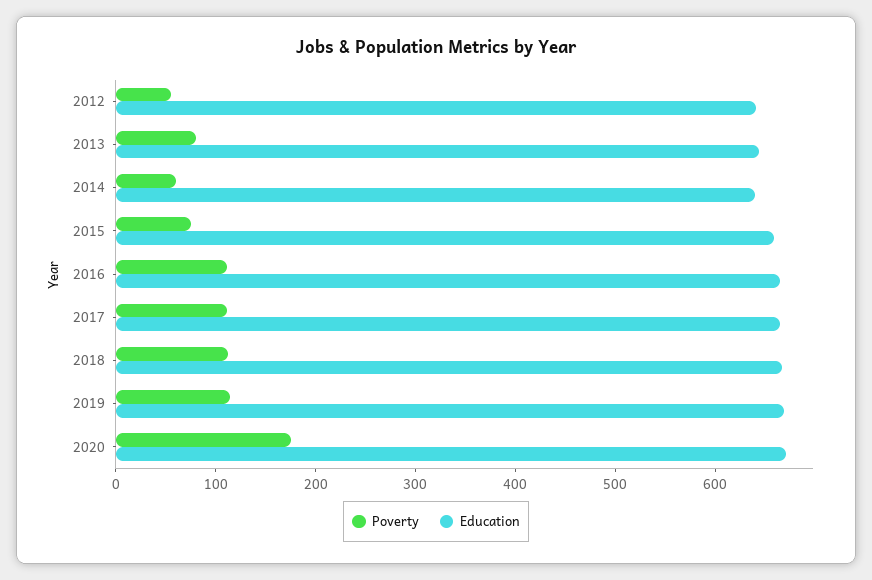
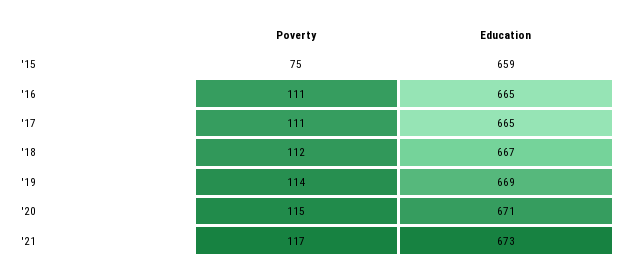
Poverty, 2012: 60 -> none
Education, 2012: 640 -> none
Poverty, 2013: 80 -> none
Education, 2013: 640 -> none
Poverty, 2014: 60 -> none
Education, 2014: 640 -> none
Poverty, 2020: 180 -> 115
Poverty, '21: none -> 117
Education, '21: none -> 673

